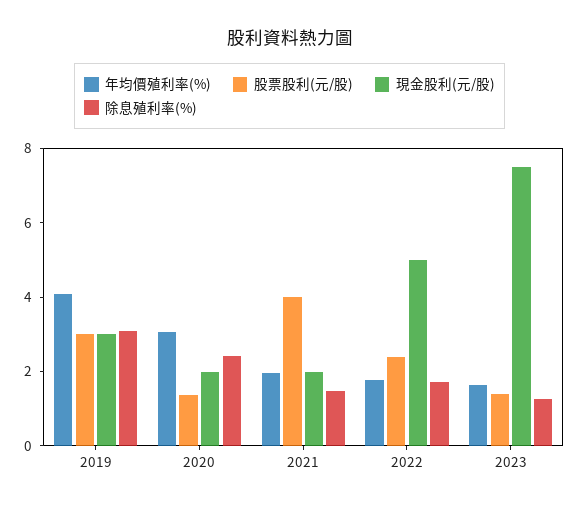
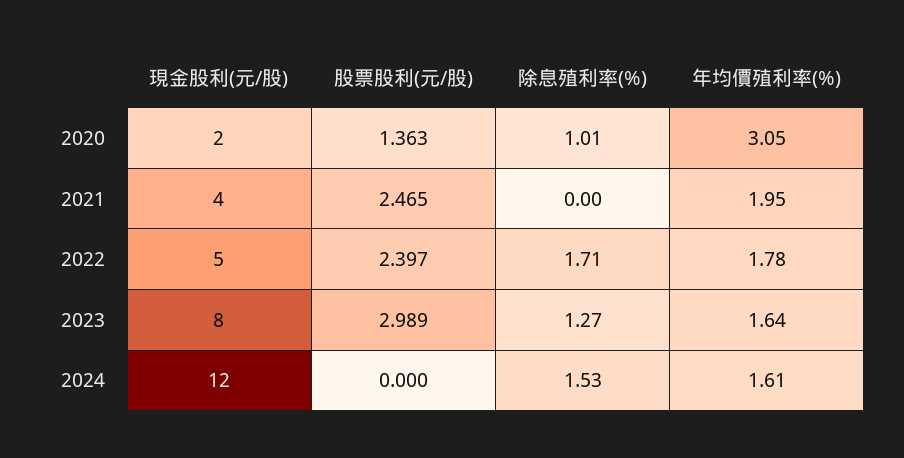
年均價殖利率(%), 2019: 4 -> none
股票股利(元/股), 2019: 3 -> none
現金股利(元/股), 2019: 3 -> none
除息殖利率(%), 2019: 3 -> none
除息殖利率(%), 2020: 2.5 -> 1.01
股票股利(元/股), 2021: 4 -> 2.465
現金股利(元/股), 2021: 2 -> 4
除息殖利率(%), 2021: 1.5 -> 0
股票股利(元/股), 2023: 1.5 -> 2.989
現金股利(元/股), 2023: 7.5 -> 8
現金股利(元/股), 2024: none -> 12
股票股利(元/股), 2024: none -> 0
除息殖利率(%), 2024: none -> 1.53
年均價殖利率(%), 2024: none -> 1.61

